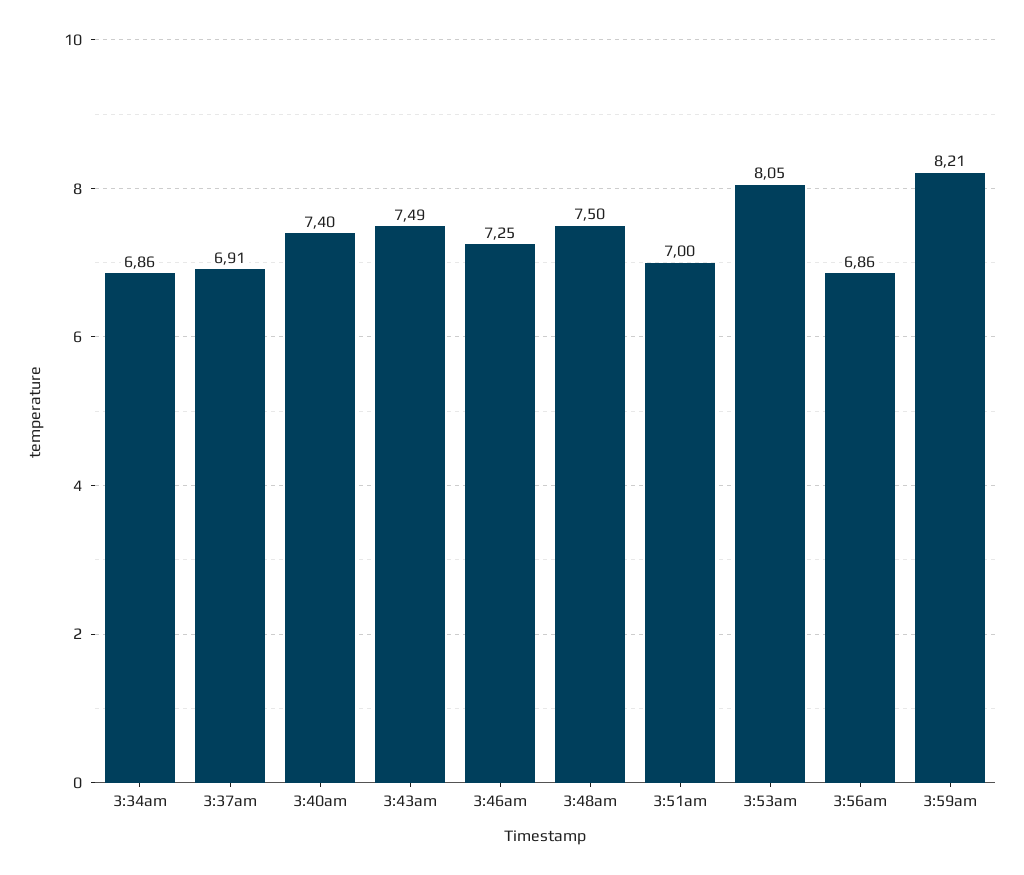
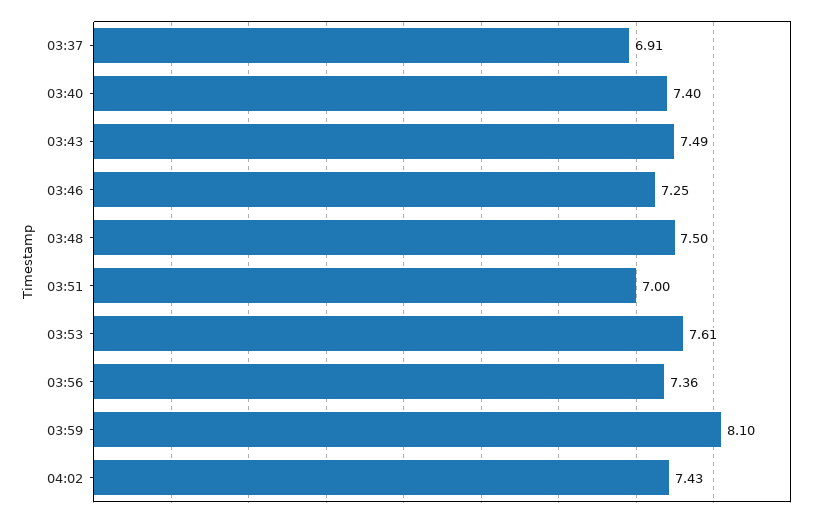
3:34am: 6.86 -> none
3:53am: 8.05 -> 7.61
3:56am: 6.86 -> 7.36
3:59am: 8.21 -> 8.1
04:02: none -> 7.43

